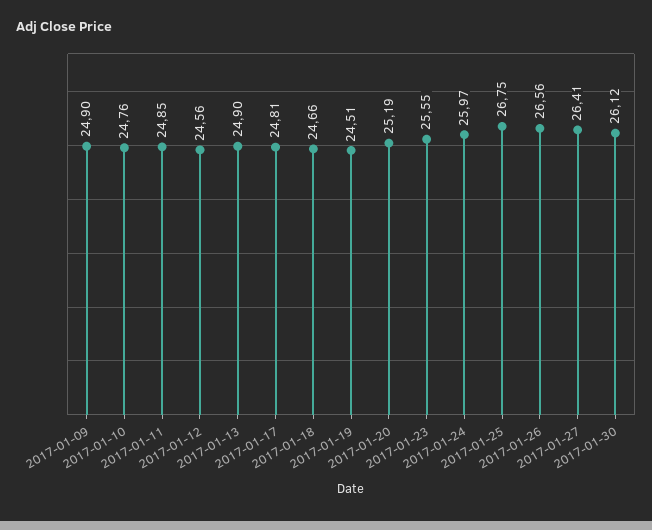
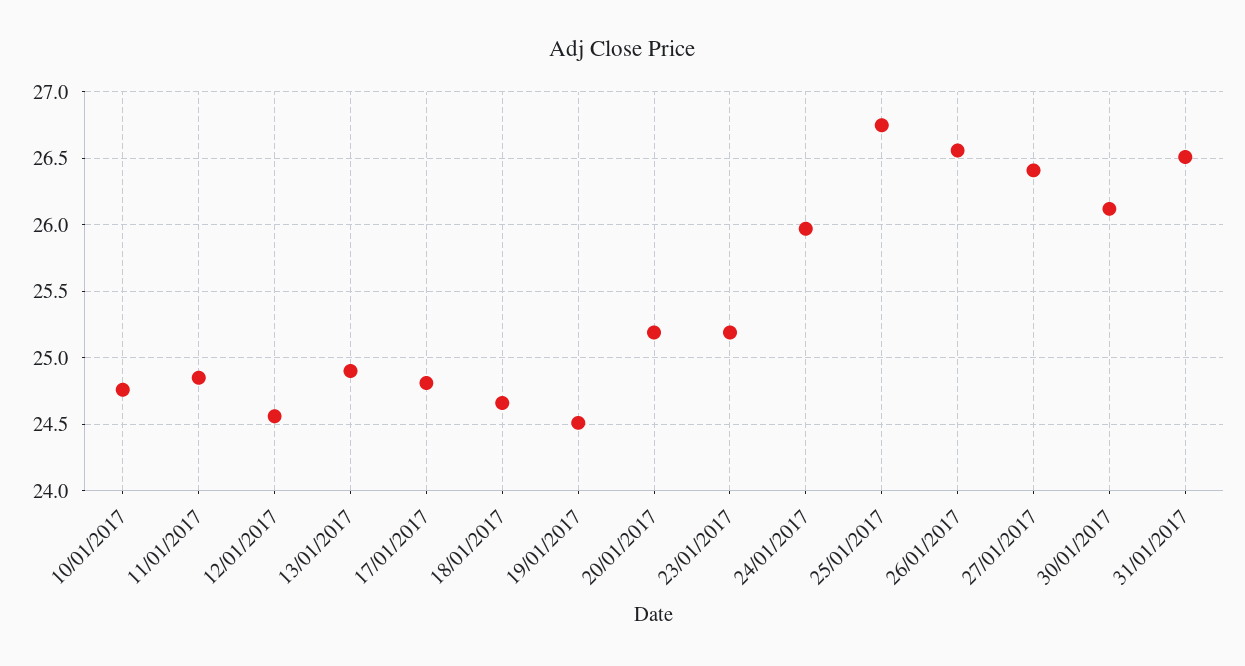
2017-01-09: 24.9 -> none
2017-01-23: 25.55 -> 25.2
31/01/2017: none -> 26.5

